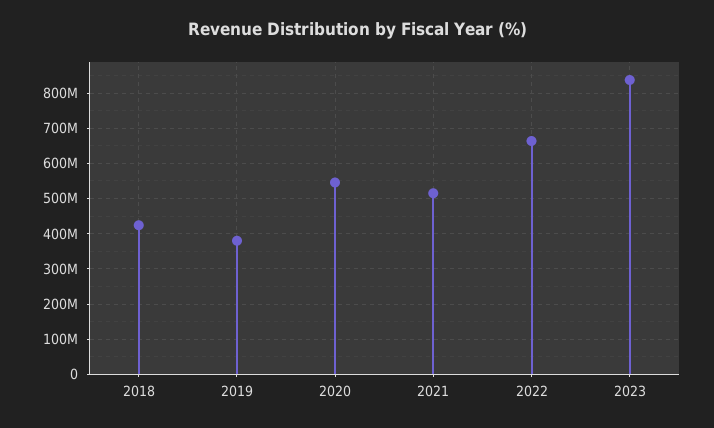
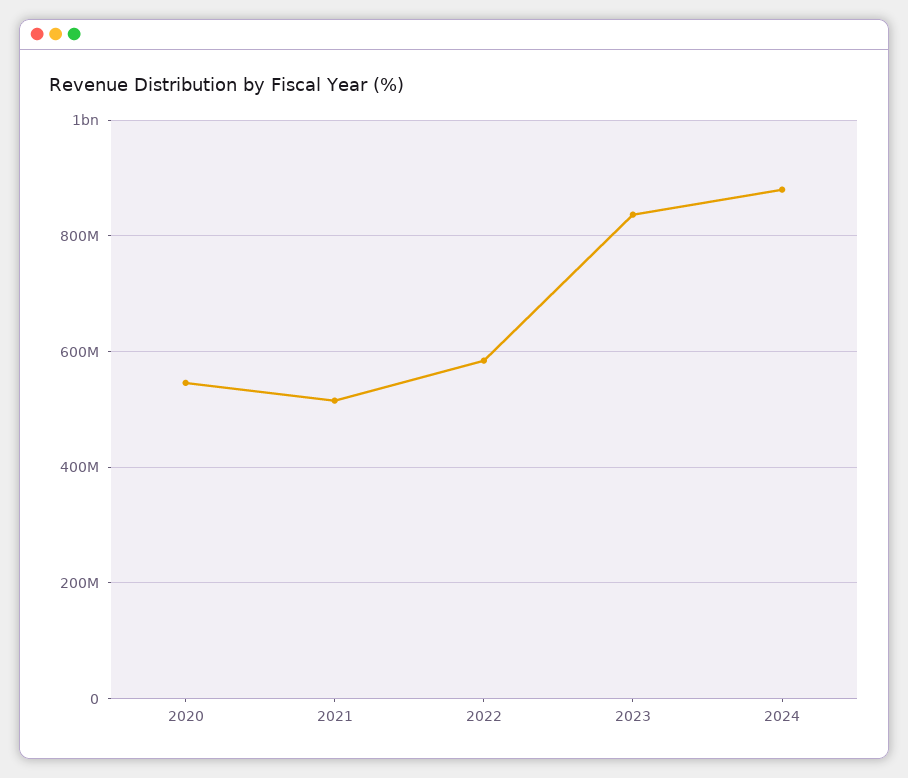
2018: 420000000 -> none
2019: 380000000 -> none
2022: 660000000 -> 580000000
2024: none -> 880000000

